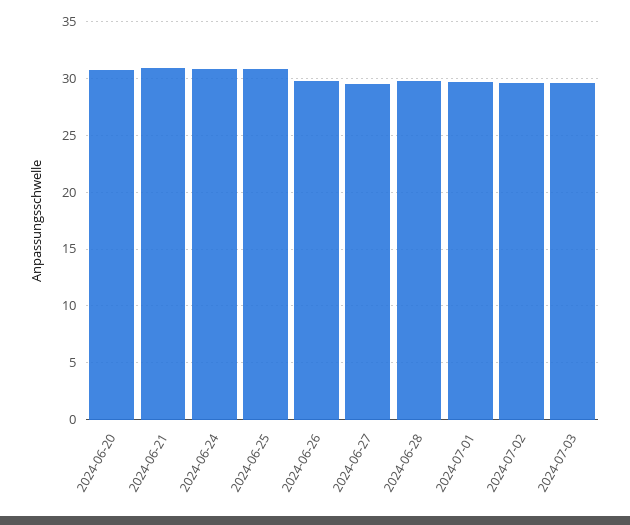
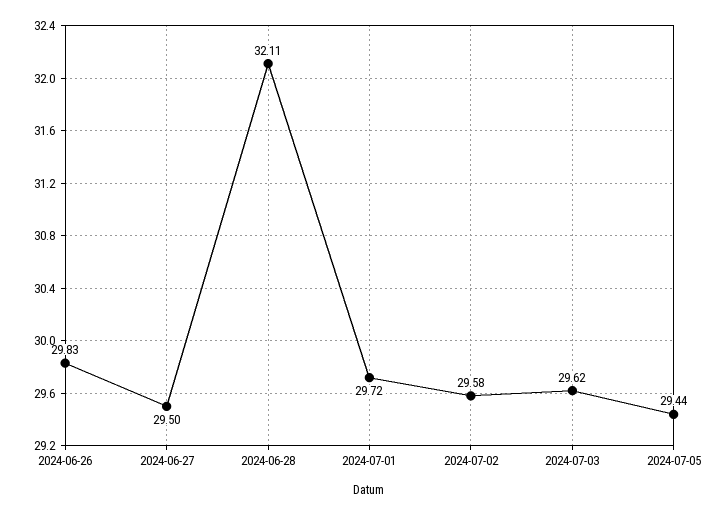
2024-06-20: 31 -> none
2024-06-21: 31 -> none
2024-06-24: 31 -> none
2024-06-25: 31 -> none
2024-06-28: 30 -> 32.11
2024-07-05: none -> 29.44

